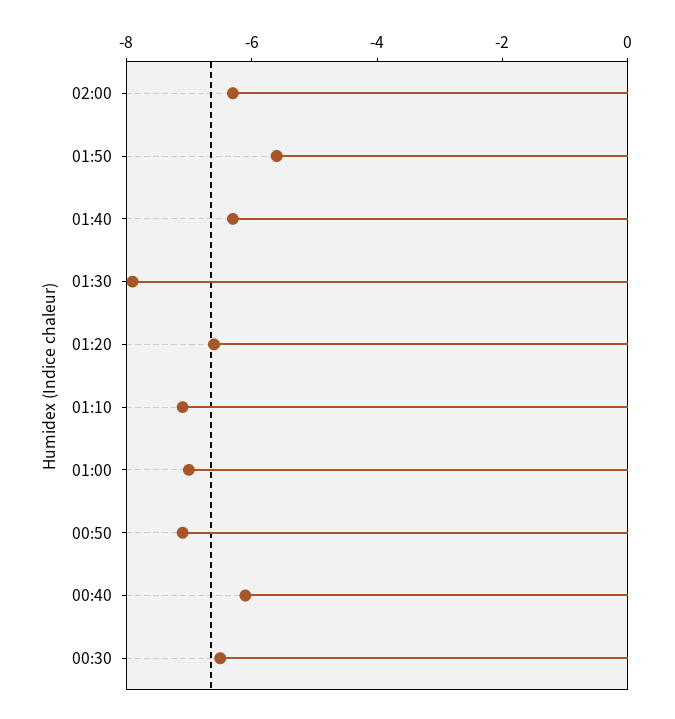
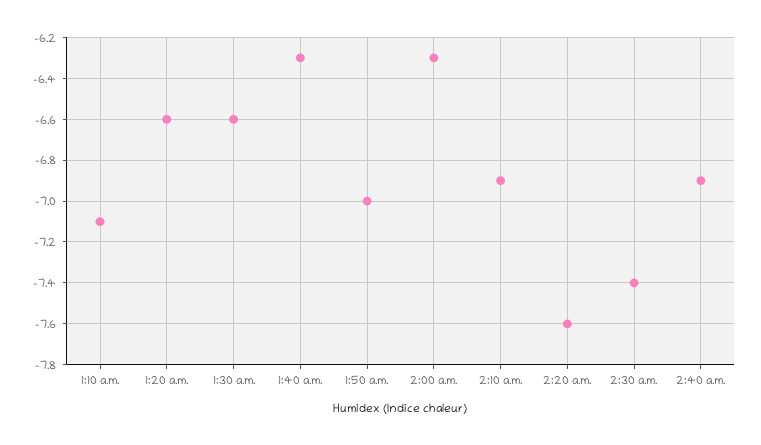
01:50: -5.5 -> -7
01:30: -8 -> -6.6
01:00: -7 -> none
00:50: -7 -> none
00:40: -6 -> none
00:30: -6.5 -> none
2:10 a.m.: none -> -6.9
2:20 a.m.: none -> -7.6
2:30 a.m.: none -> -7.4
2:40 a.m.: none -> -6.9

